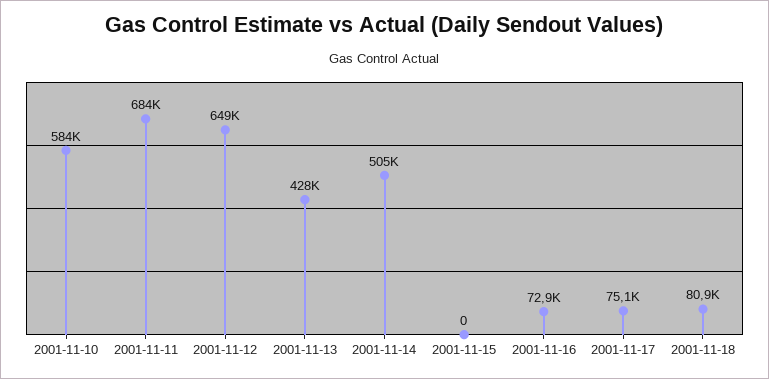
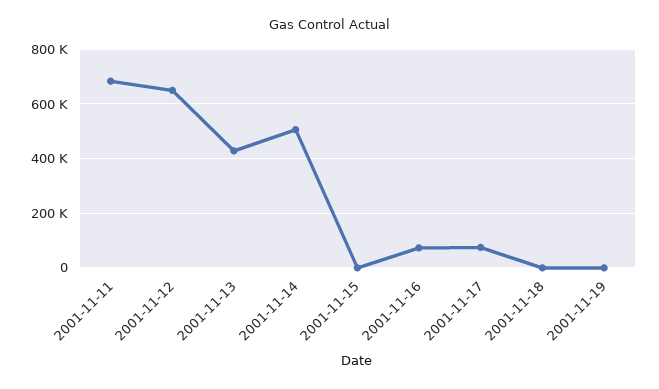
2001-11-10: 584000 -> none
2001-11-18: 80900 -> 0
2001-11-19: none -> 0

